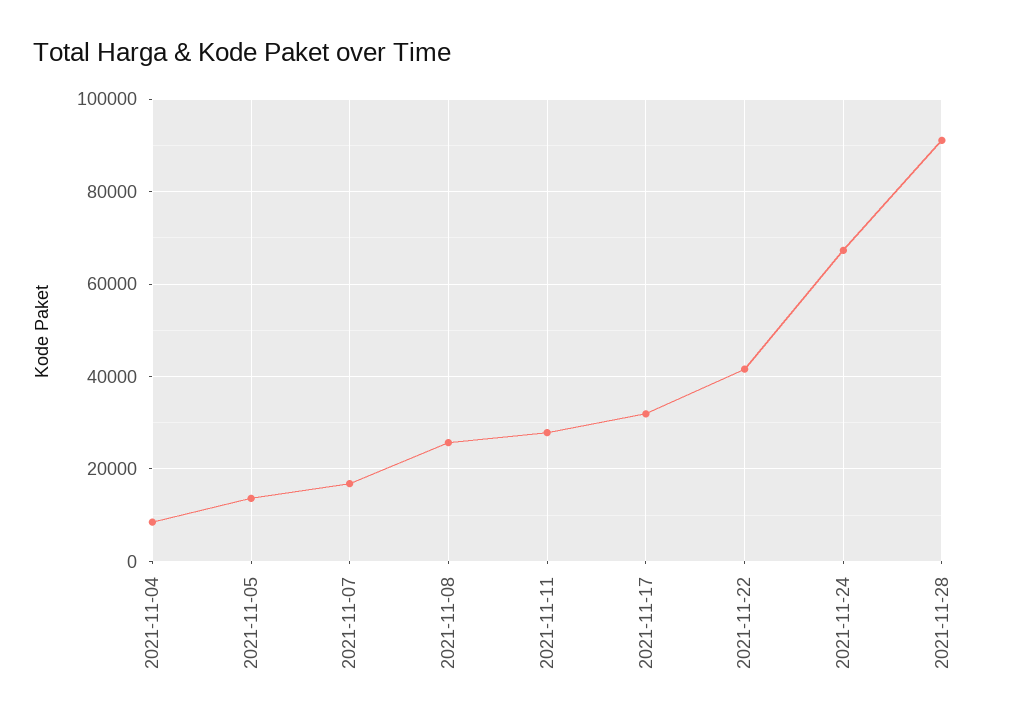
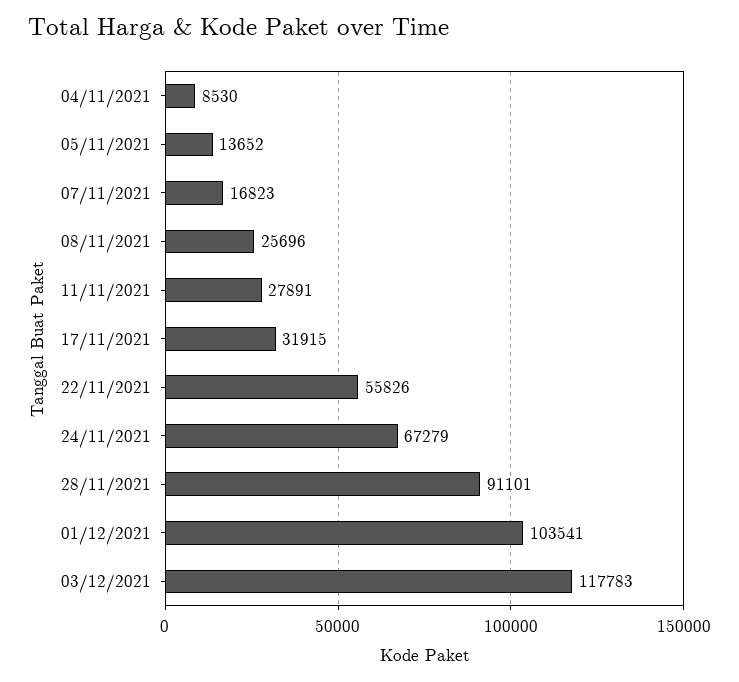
2021-11-22: 42000 -> 55826
01/12/2021: none -> 103541
03/12/2021: none -> 117783

